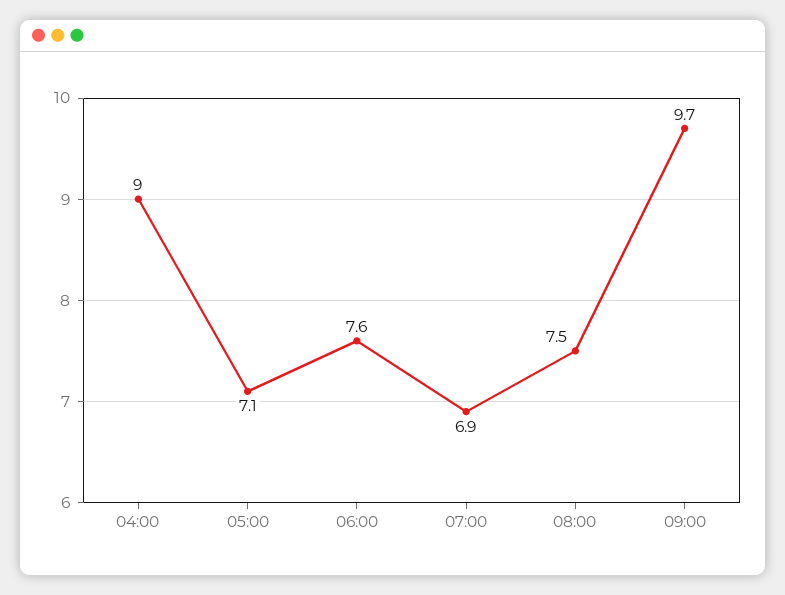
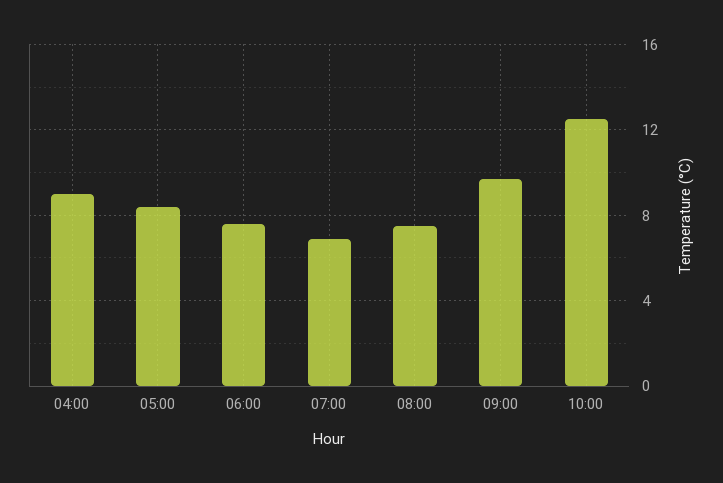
05:00: 7.1 -> 8.5
10:00: none -> 12.5

